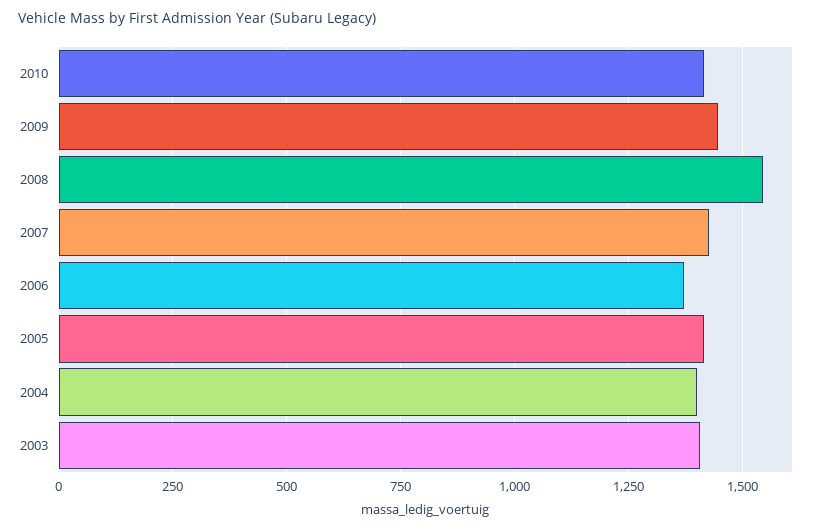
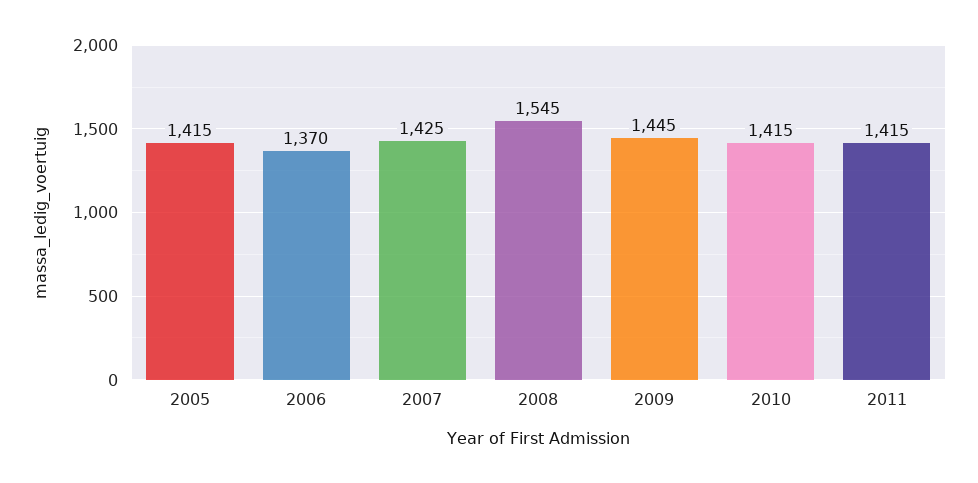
2004: 1400 -> none
2003: 1400 -> none
2011: none -> 1415

